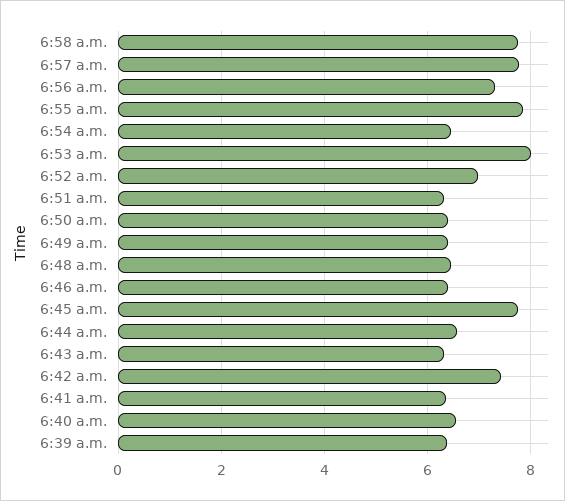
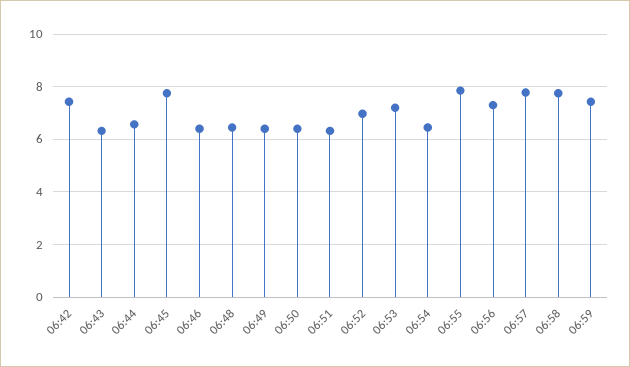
6:53 a.m.: 8 -> 7.25
6:41 a.m.: 6.4 -> none
6:40 a.m.: 6.6 -> none
6:39 a.m.: 6.4 -> none
06:59: none -> 7.5

